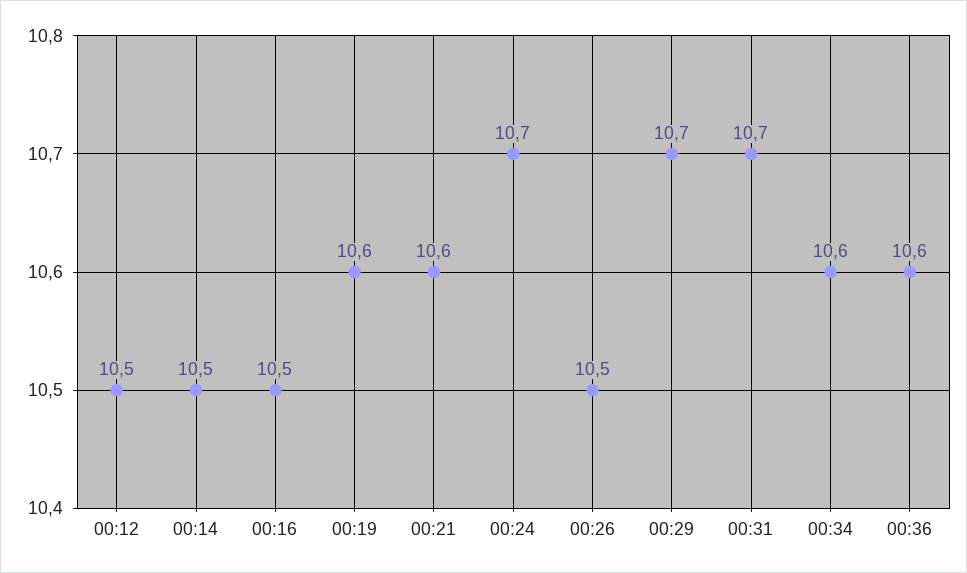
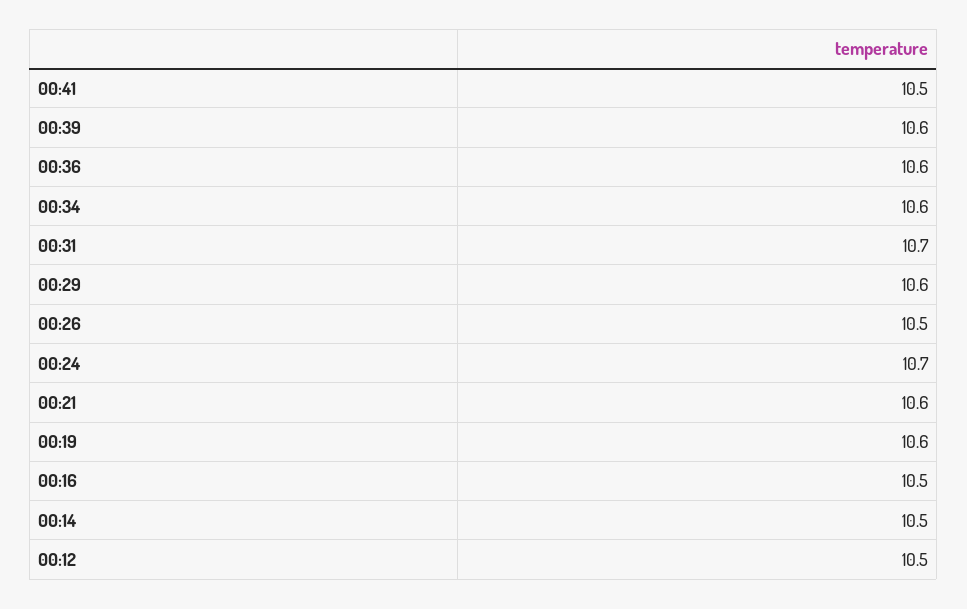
00:29: 10.7 -> 10.6
00:41: none -> 10.5
00:39: none -> 10.6

